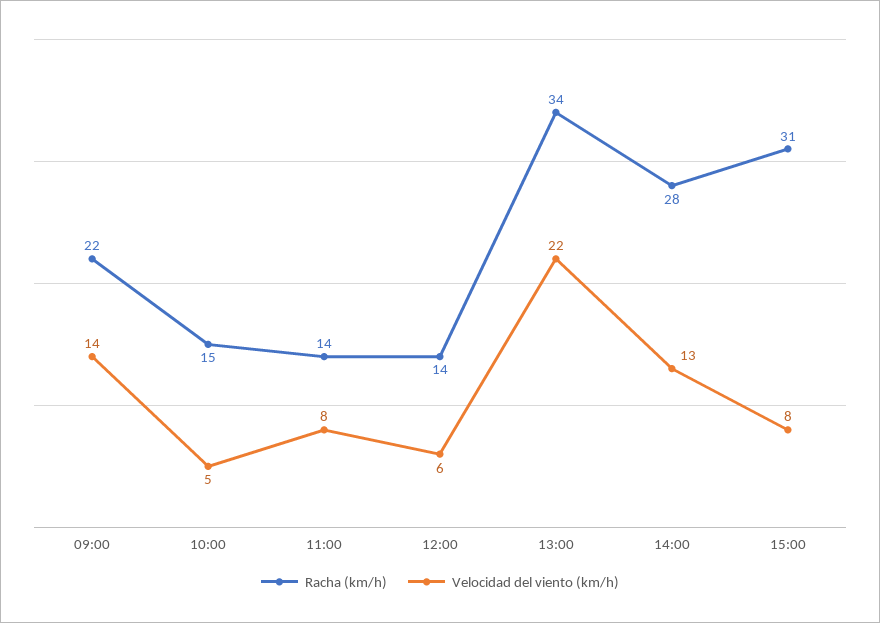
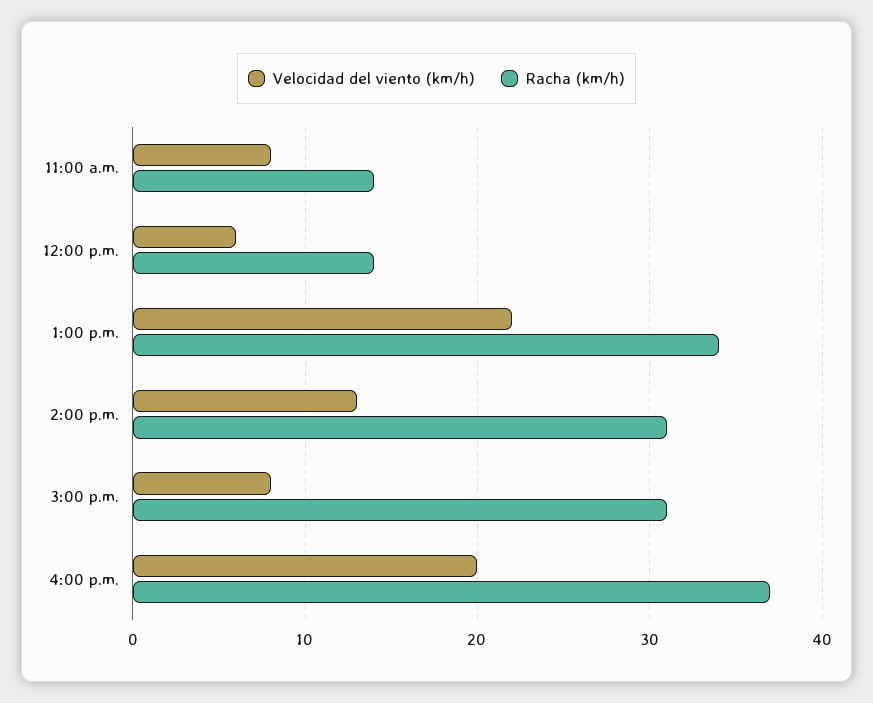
Racha (km/h), 09:00: 22 -> none
Velocidad del viento (km/h), 09:00: 14 -> none
Racha (km/h), 10:00: 15 -> none
Velocidad del viento (km/h), 10:00: 5 -> none
Racha (km/h), 14:00: 28 -> 31
Velocidad del viento (km/h), 4:00 p.m.: none -> 20
Racha (km/h), 4:00 p.m.: none -> 37

